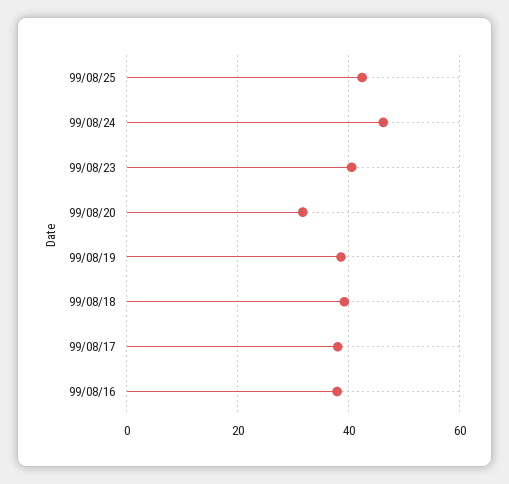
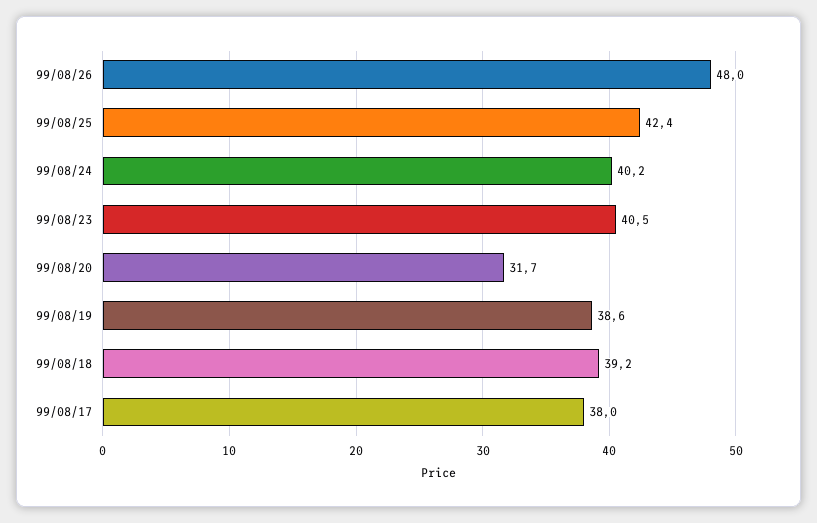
99/08/24: 46 -> 40.2
99/08/16: 38 -> none
99/08/26: none -> 48

